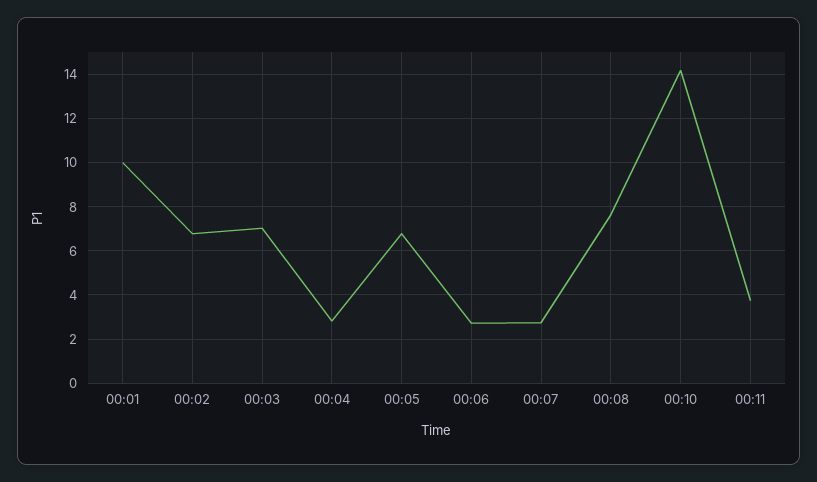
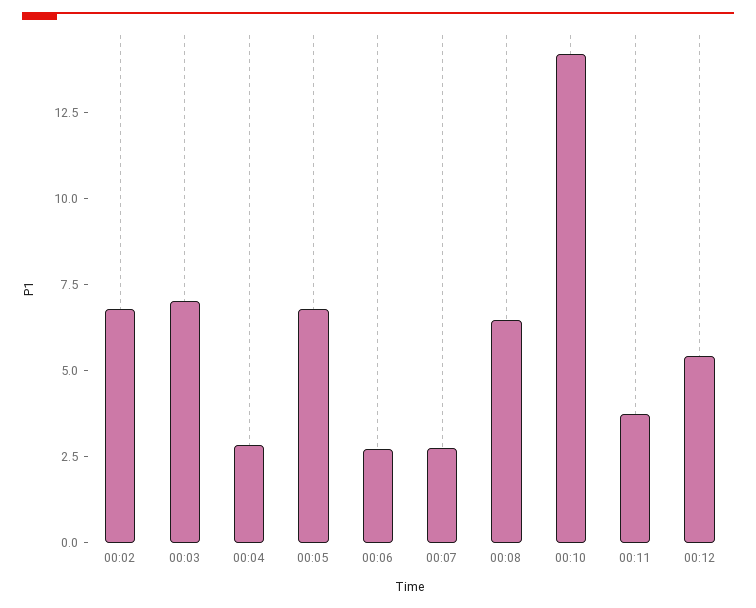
00:01: 10 -> none
00:08: 7.5 -> 6.5
00:12: none -> 5.5

